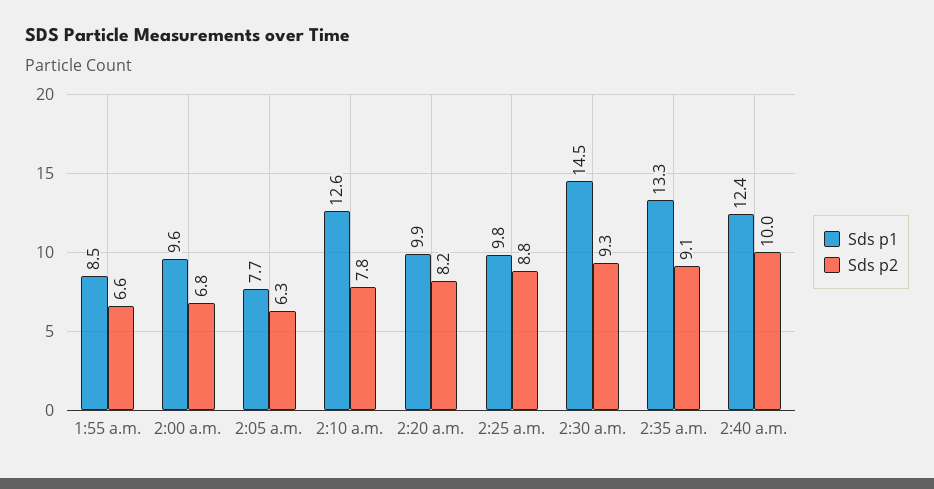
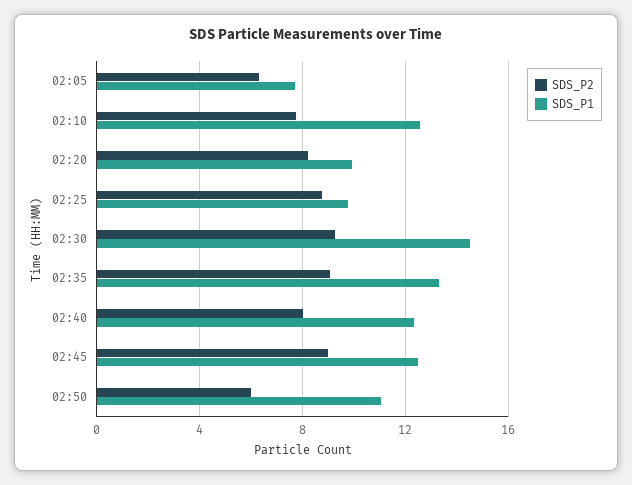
Sds p1, 1:55 a.m.: 8.5 -> none
Sds p2, 1:55 a.m.: 6.6 -> none
Sds p1, 2:00 a.m.: 9.6 -> none
Sds p2, 2:00 a.m.: 6.8 -> none
Sds p2, 2:40 a.m.: 10 -> 8
Sds p2, 02:45: none -> 9
Sds p1, 02:45: none -> 12.5
Sds p2, 02:50: none -> 6
Sds p1, 02:50: none -> 11

